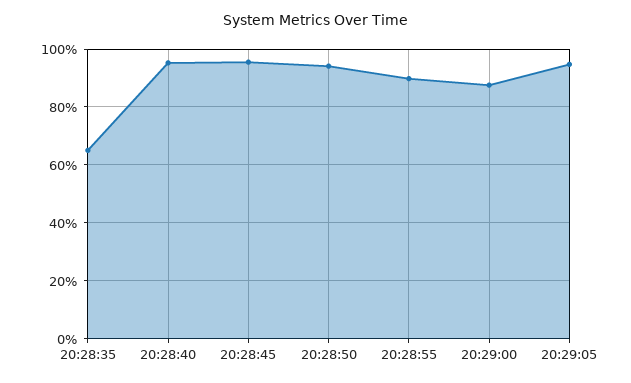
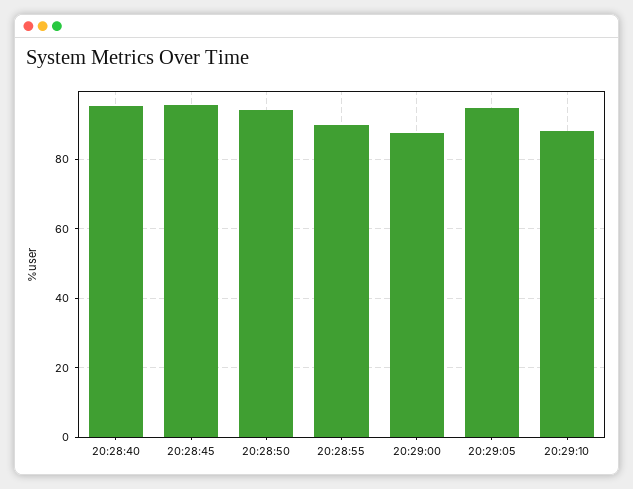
20:28:35: 65 -> none
20:29:10: none -> 88

